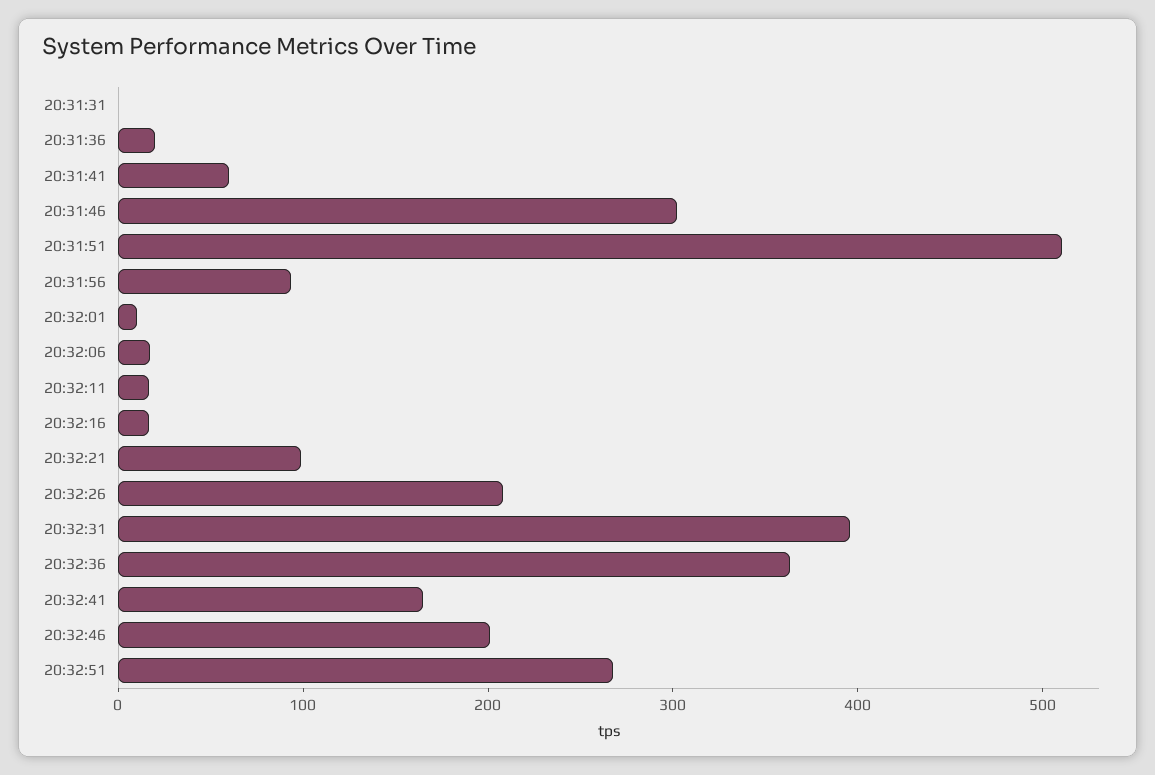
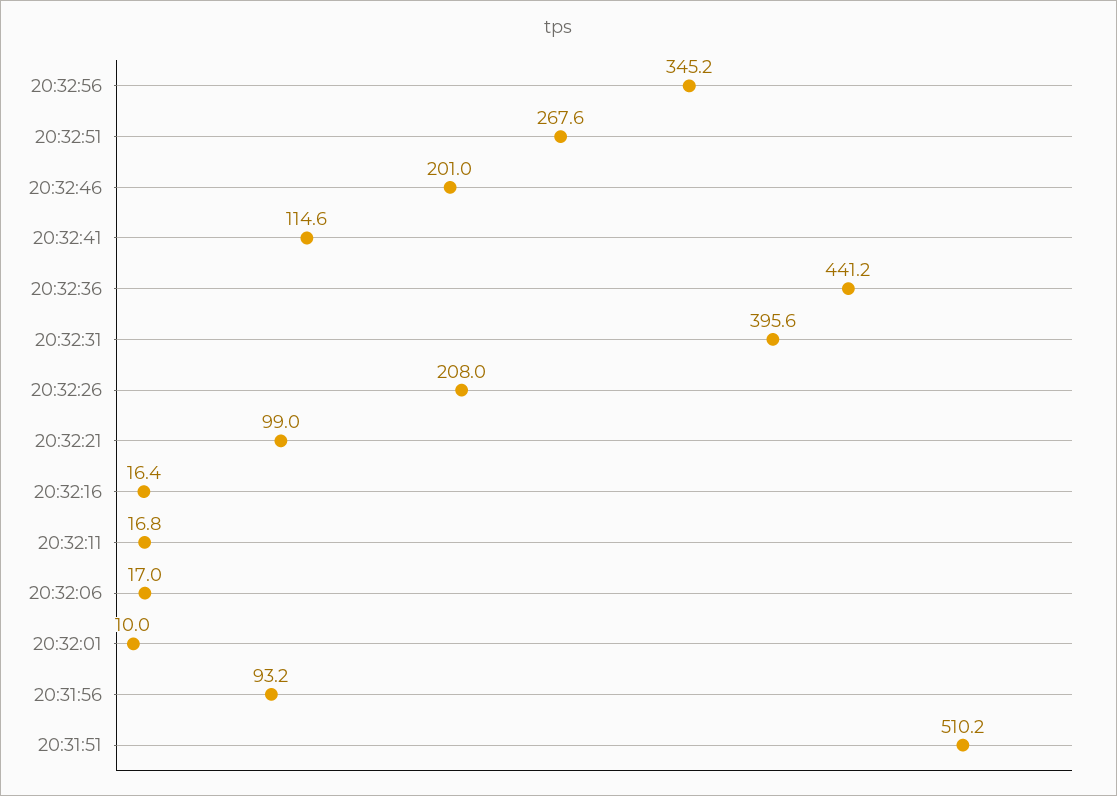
20:31:31: 0 -> none
20:31:36: 20 -> none
20:31:41: 60 -> none
20:31:46: 300 -> none
20:32:36: 360 -> 441.2
20:32:41: 160 -> 114.6
20:32:56: none -> 345.2

